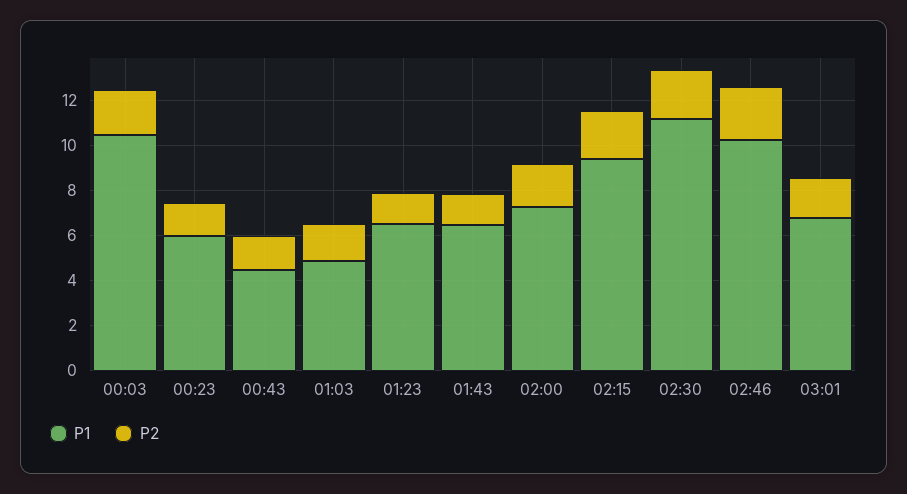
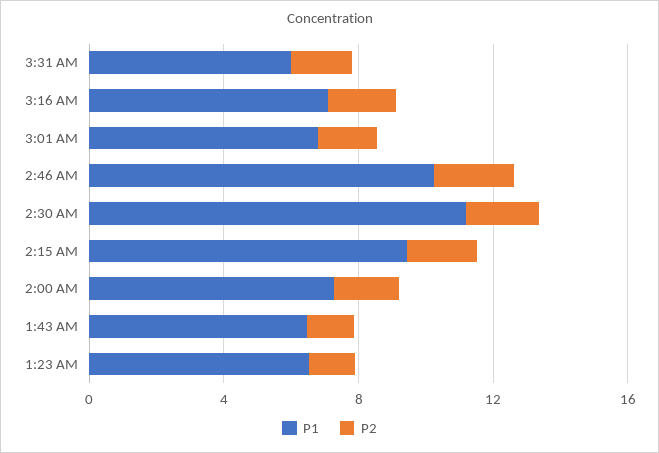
P1, 00:03: 10.5 -> none
P2, 00:03: 2 -> none
P1, 00:23: 6 -> none
P2, 00:23: 1.5 -> none
P1, 00:43: 4.5 -> none
P2, 00:43: 1.5 -> none
P1, 01:03: 5 -> none
P2, 01:03: 1.5 -> none
P1, 3:31 AM: none -> 6
P2, 3:31 AM: none -> 2
P1, 3:16 AM: none -> 7
P2, 3:16 AM: none -> 2

